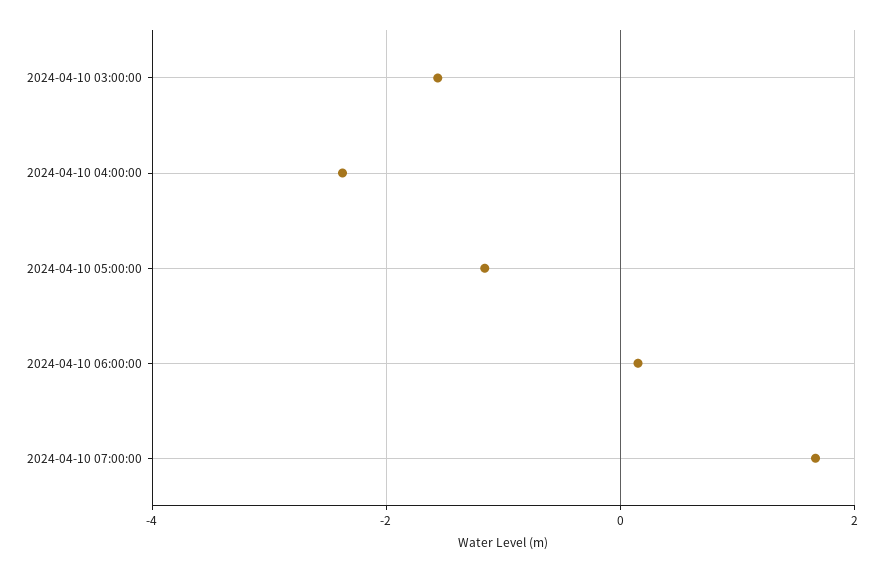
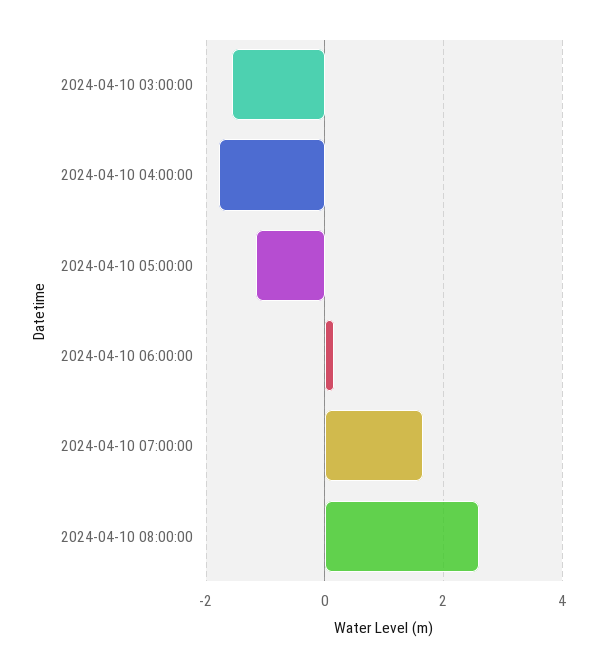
2024-04-10 04:00:00: -2.4 -> -1.8
2024-04-10 08:00:00: none -> 2.6

